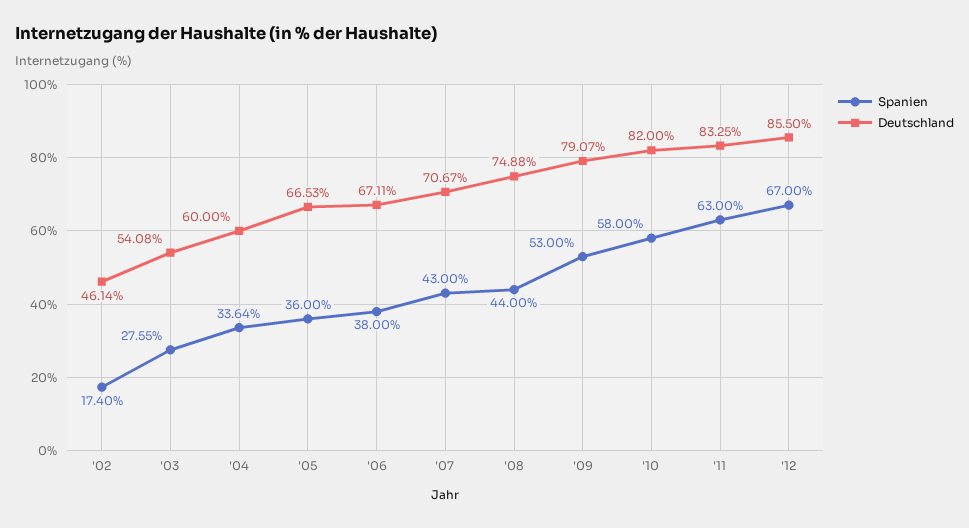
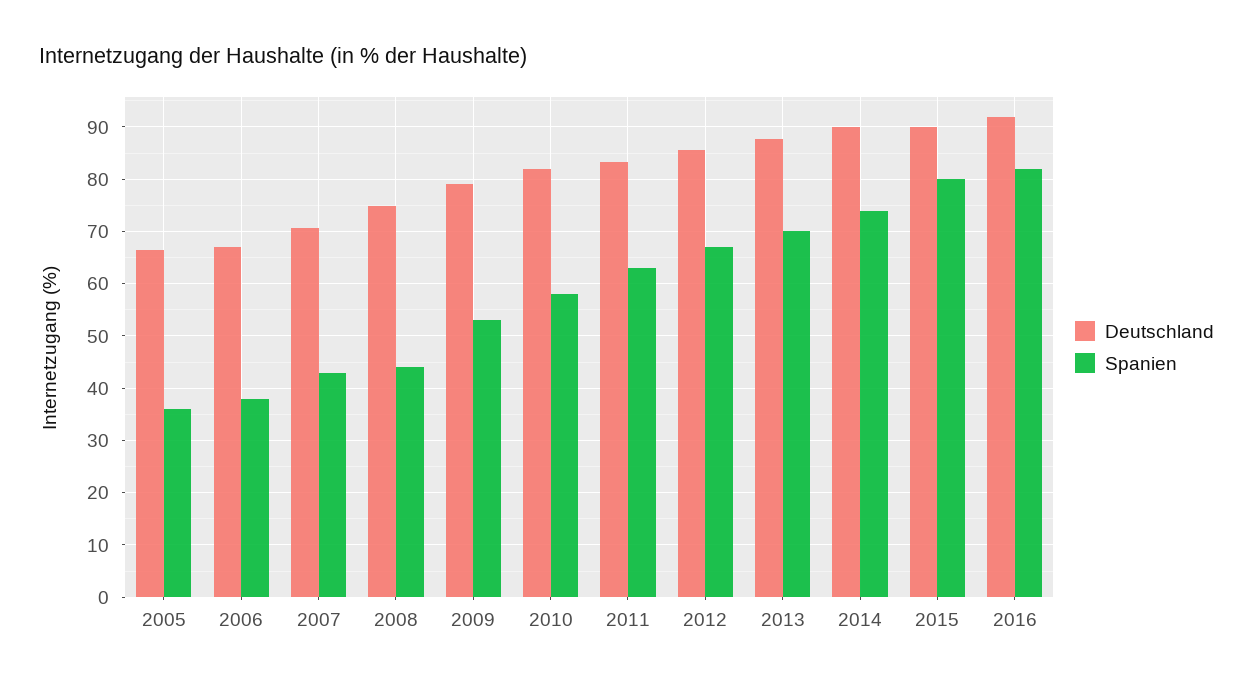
Spanien, '02: 17.4 -> none
Deutschland, '02: 46.14 -> none
Spanien, '03: 27.55 -> none
Deutschland, '03: 54.08 -> none
Spanien, '04: 33.64 -> none
Deutschland, '04: 60 -> none
Deutschland, 2013: none -> 88
Spanien, 2013: none -> 70
Deutschland, 2014: none -> 90
Spanien, 2014: none -> 74
Deutschland, 2015: none -> 90
Spanien, 2015: none -> 80
Deutschland, 2016: none -> 92
Spanien, 2016: none -> 82

